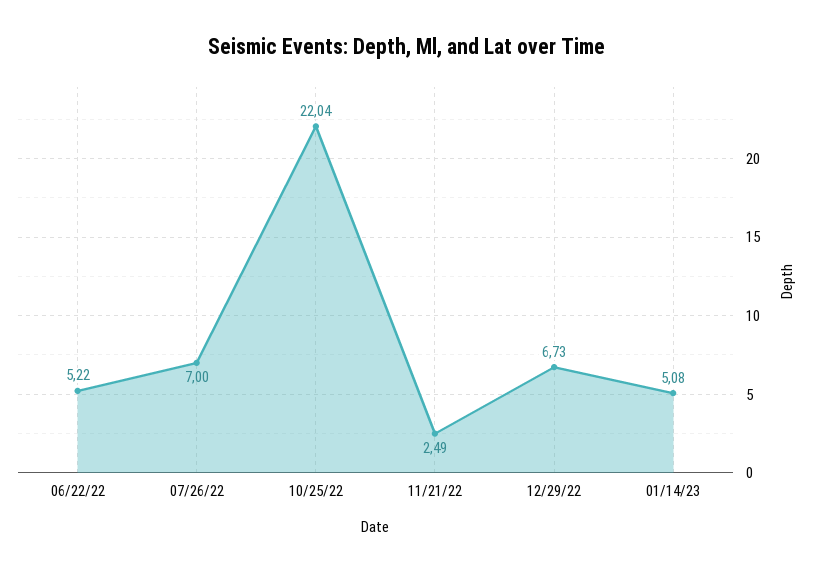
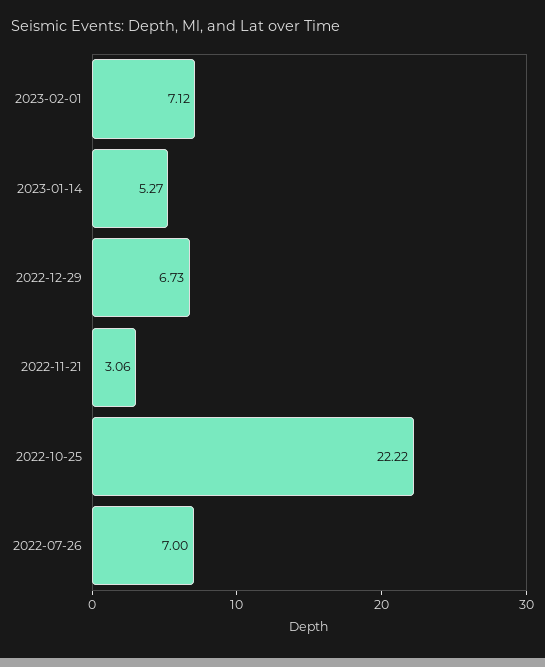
06/22/22: 5.22 -> none
10/25/22: 22.04 -> 22.22
11/21/22: 2.49 -> 3.06
01/14/23: 5.08 -> 5.27
2023-02-01: none -> 7.12

